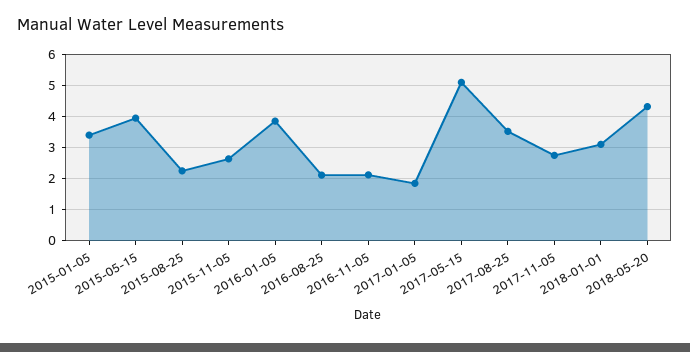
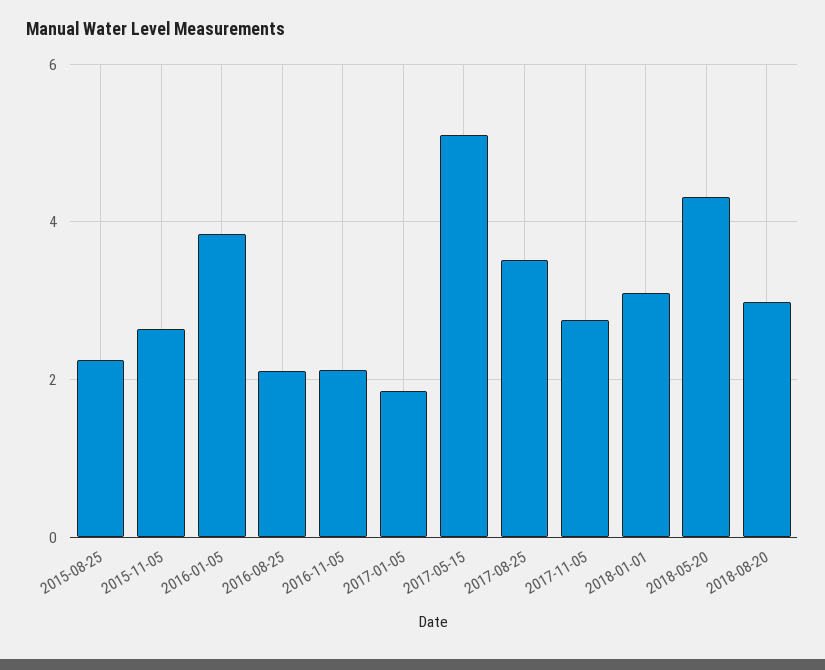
2015-01-05: 3.4 -> none
2015-05-15: 4 -> none
2018-08-20: none -> 3

